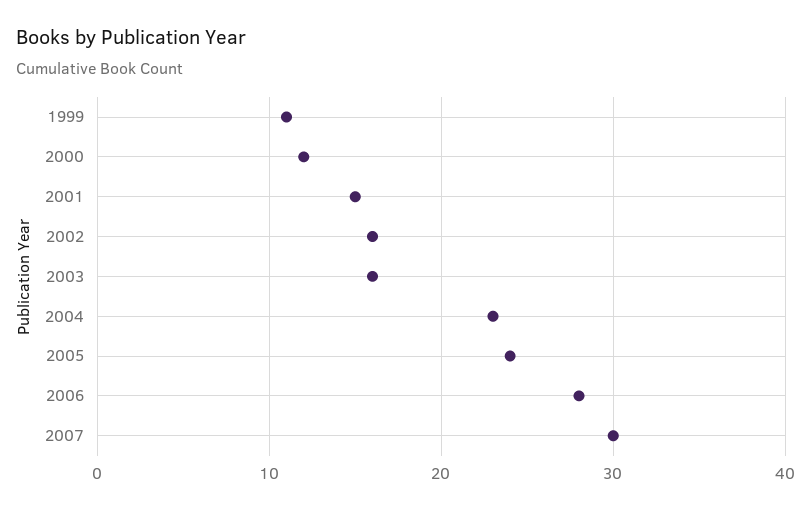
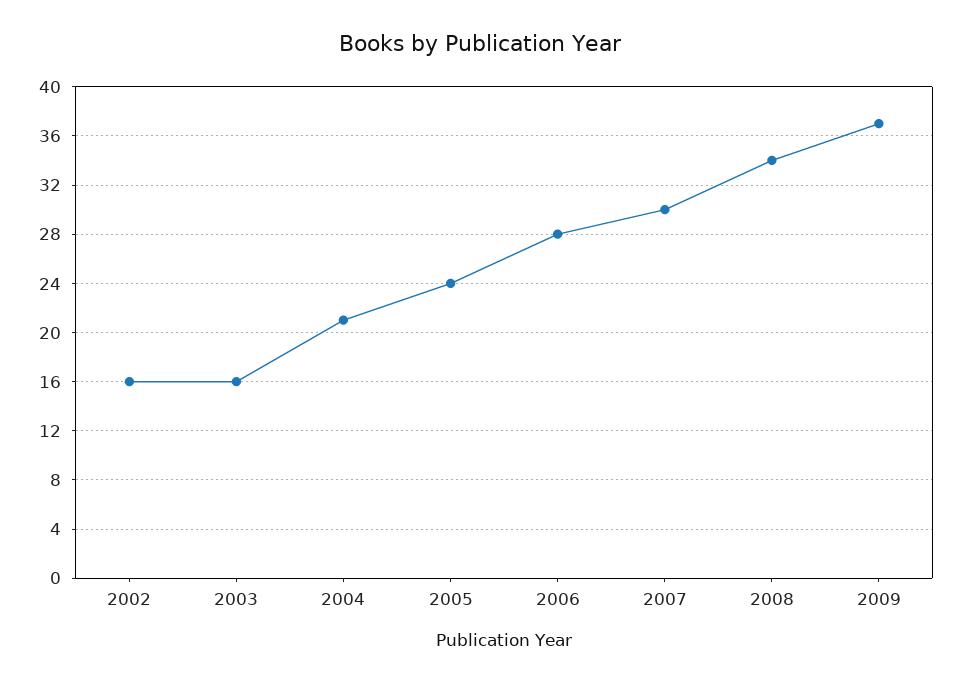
1999: 11 -> none
2000: 12 -> none
2001: 15 -> none
2004: 23 -> 21
2008: none -> 34
2009: none -> 37

